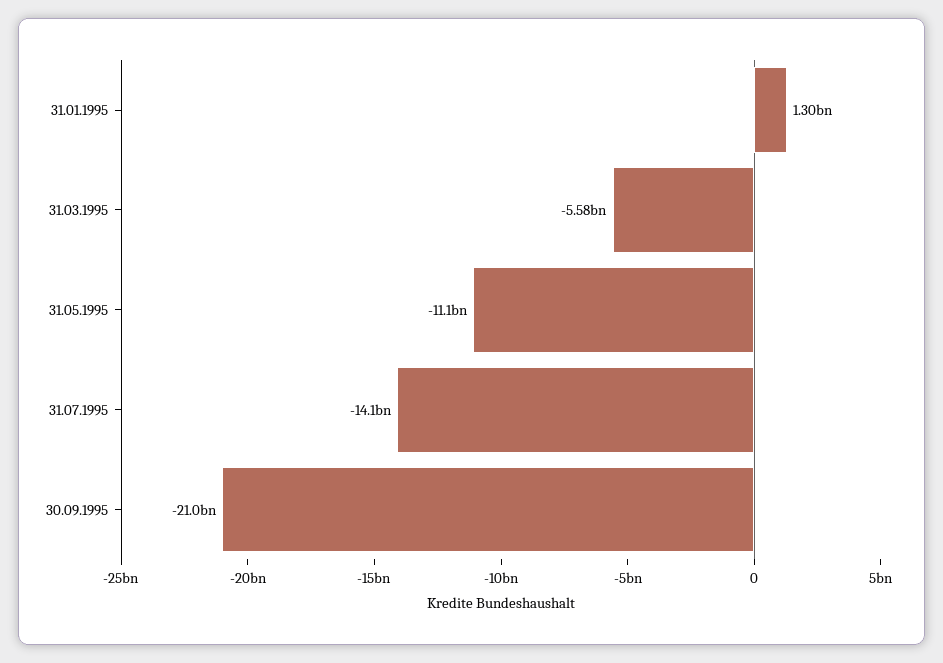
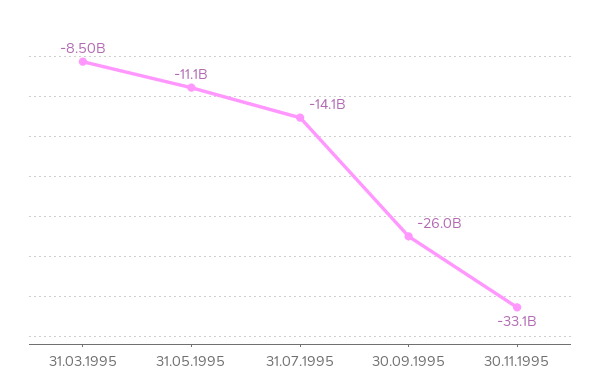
31.01.1995: 1300000000 -> none
31.03.1995: -5580000000 -> -8500000000
30.09.1995: -21000000000 -> -26000000000
30.11.1995: none -> -33100000000

